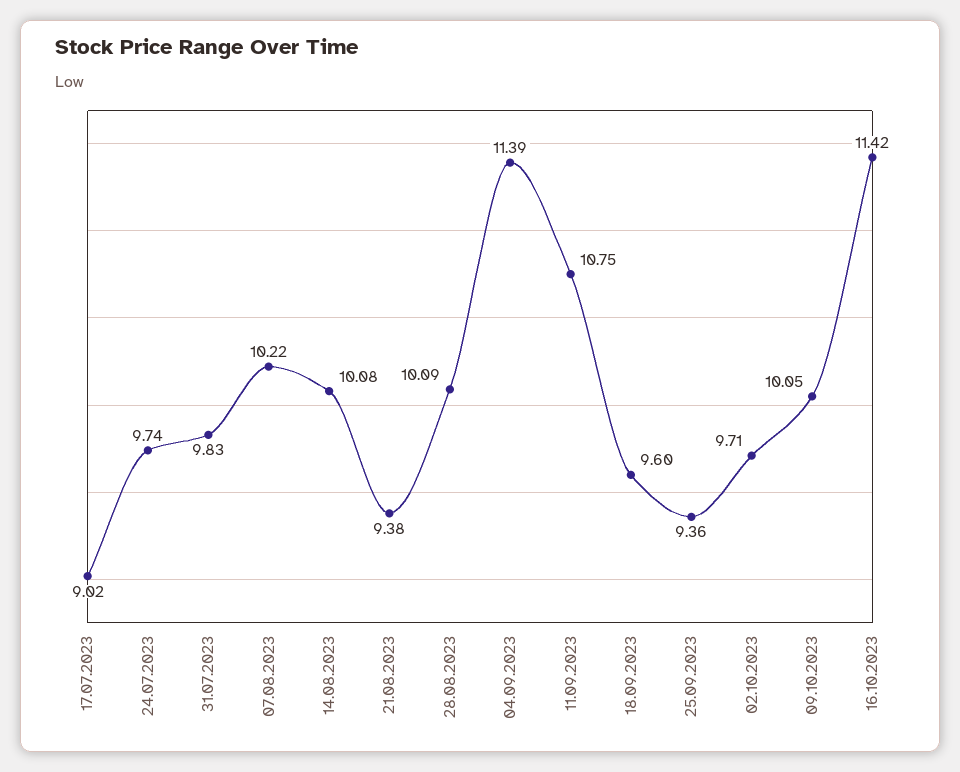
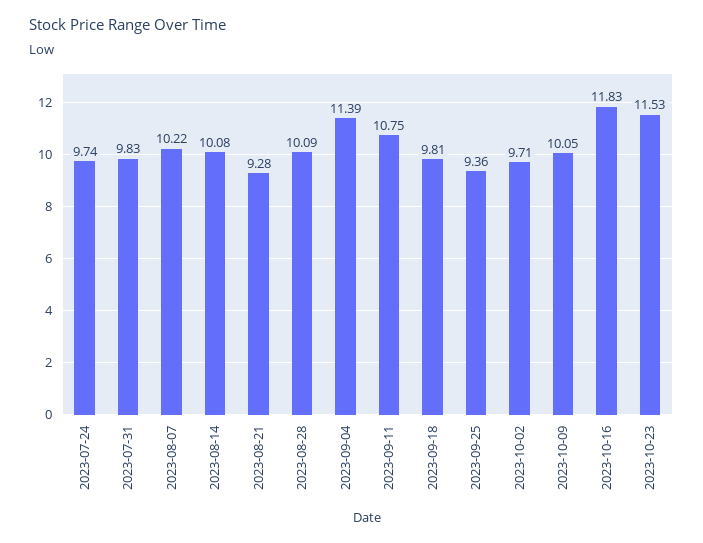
17.07.2023: 9.02 -> none
21.08.2023: 9.38 -> 9.28
18.09.2023: 9.6 -> 9.81
16.10.2023: 11.42 -> 11.83
2023-10-23: none -> 11.53

